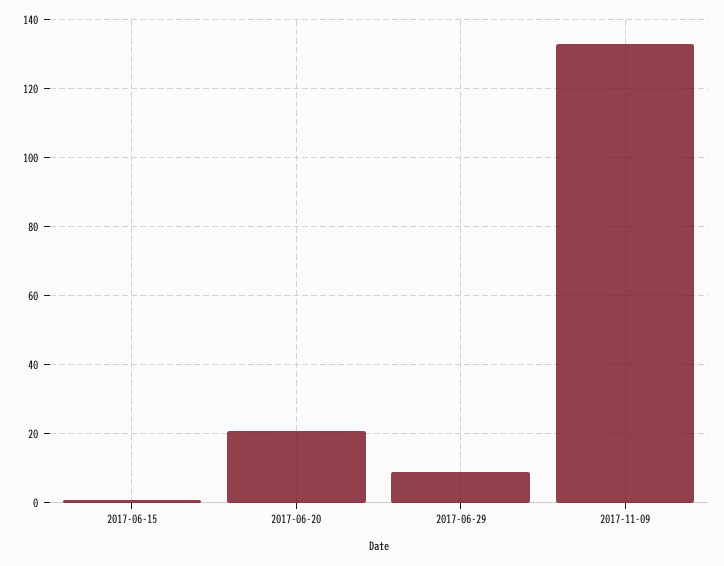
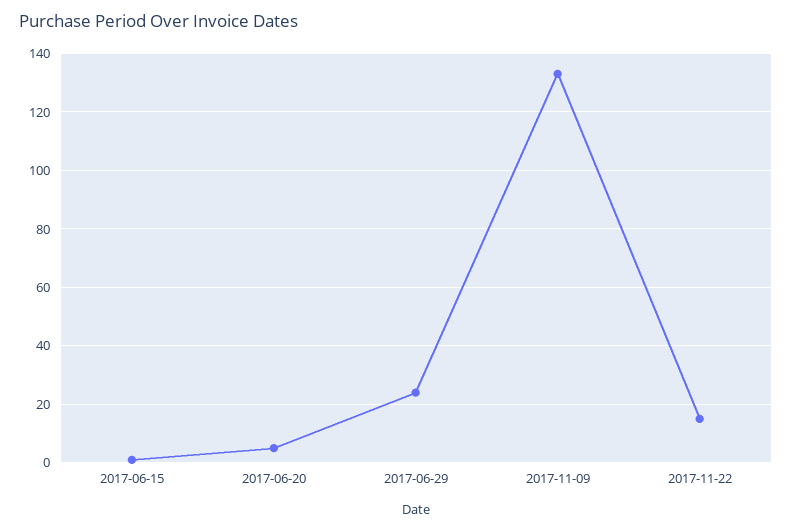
2017-06-20: 20 -> 5
2017-06-29: 10 -> 25
2017-11-22: none -> 15

